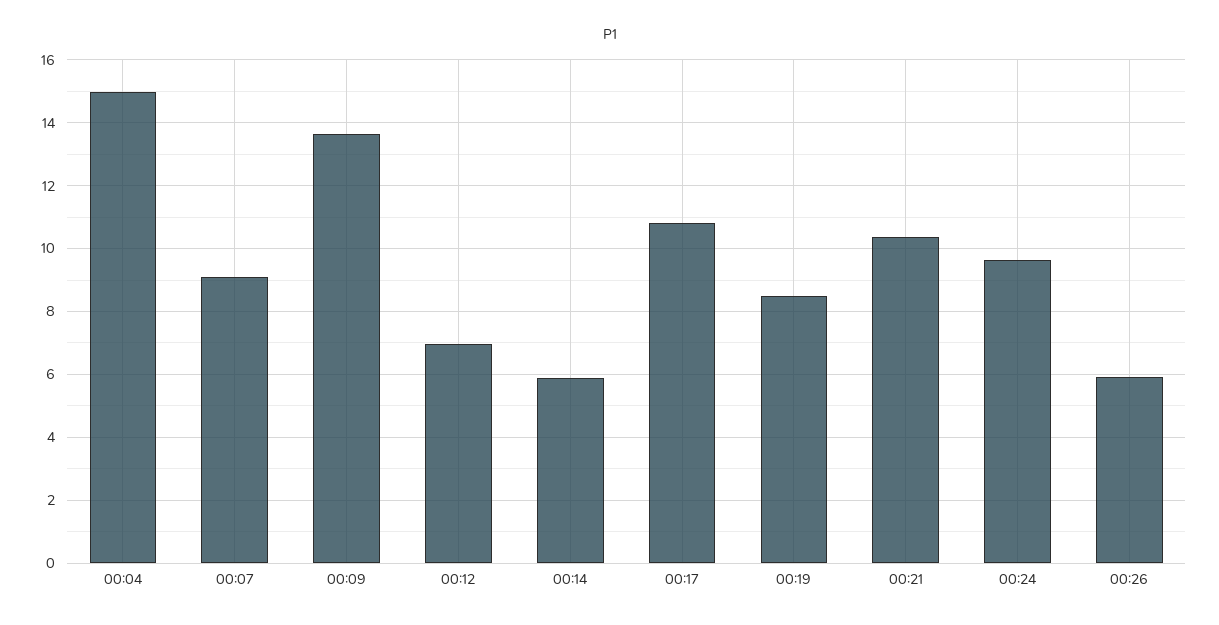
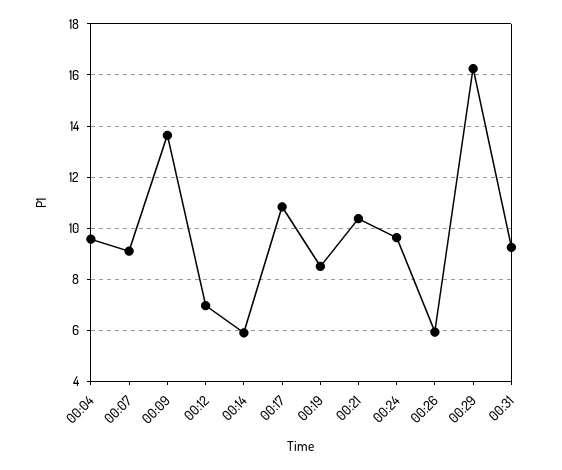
00:04: 15 -> 9.5
00:29: none -> 16.25
00:31: none -> 9.25

